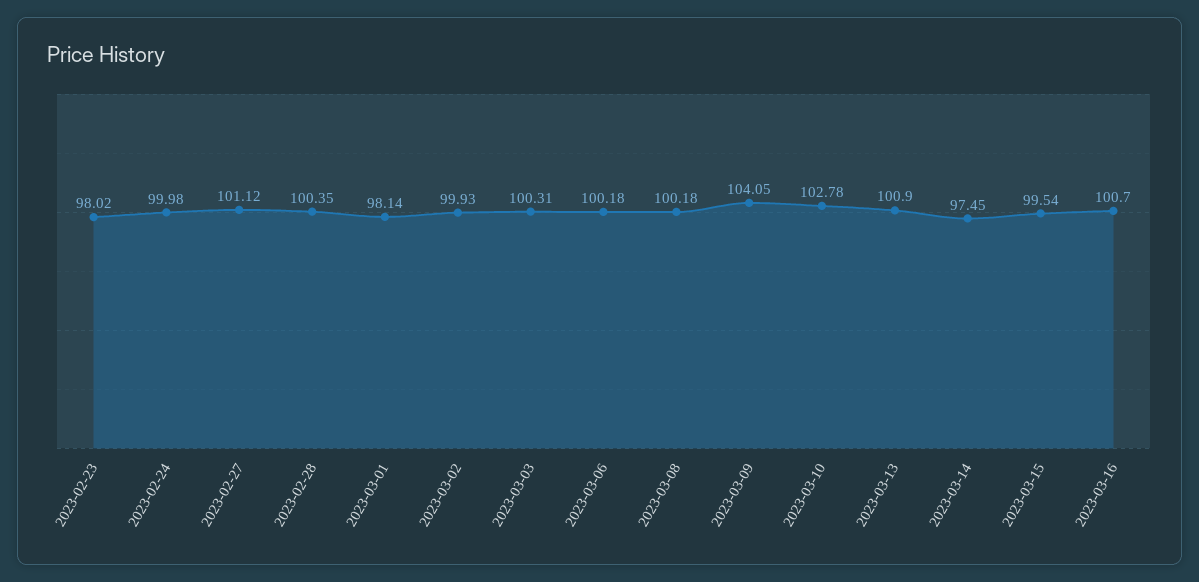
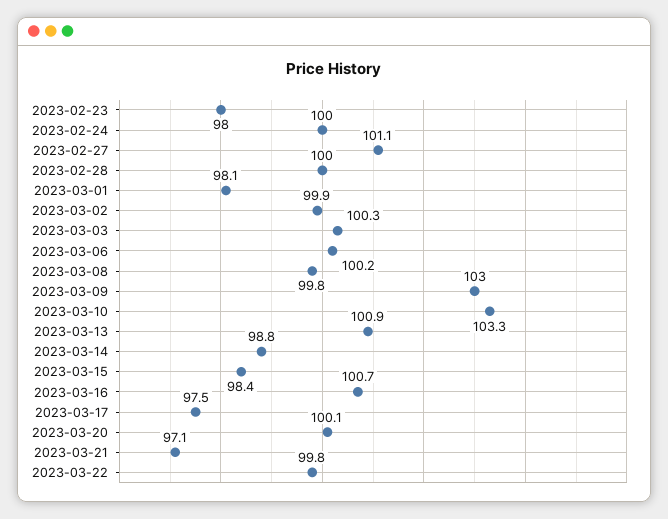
2023-02-28: 100.35 -> 100
2023-03-08: 100.18 -> 99.8
2023-03-09: 104.05 -> 103
2023-03-10: 102.78 -> 103.3
2023-03-14: 97.45 -> 98.8
2023-03-15: 99.54 -> 98.4
2023-03-17: none -> 97.5
2023-03-20: none -> 100.1
2023-03-21: none -> 97.1
2023-03-22: none -> 99.8

